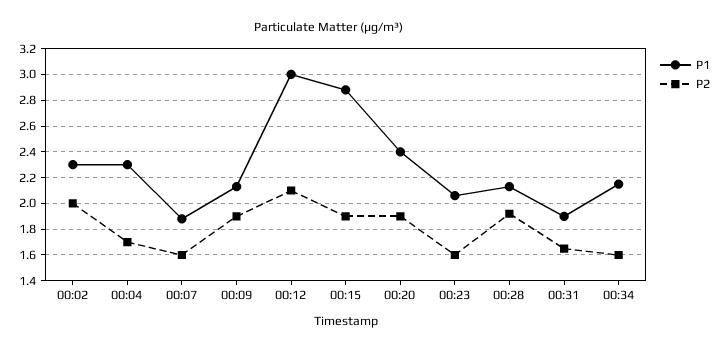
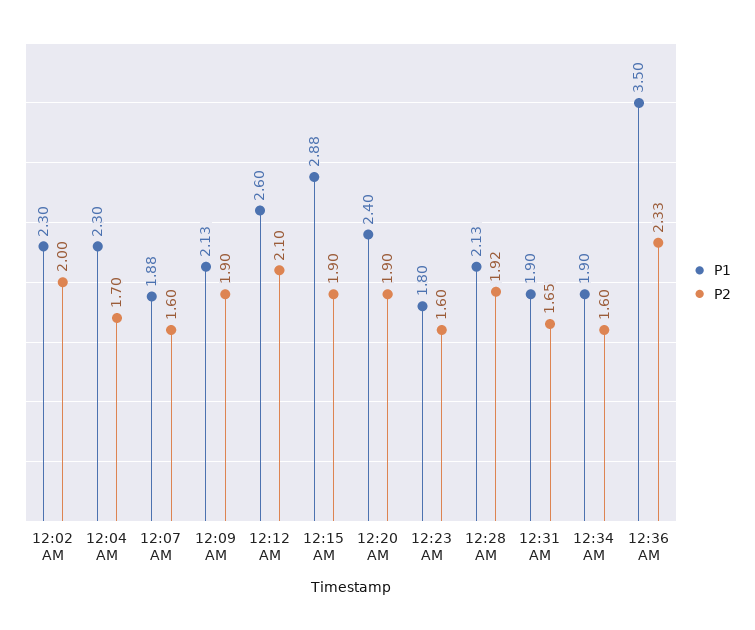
P1, 00:12: 3 -> 2.6
P1, 00:23: 2.05 -> 1.8
P1, 00:34: 2.15 -> 1.9
P1, 12:36 AM: none -> 3.5
P2, 12:36 AM: none -> 2.33

